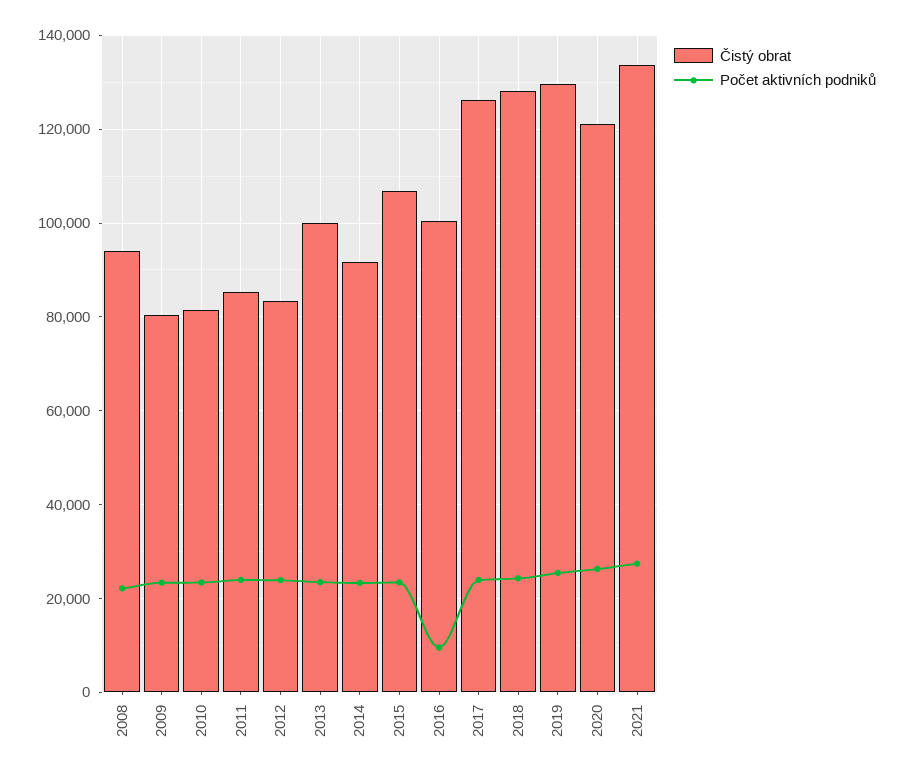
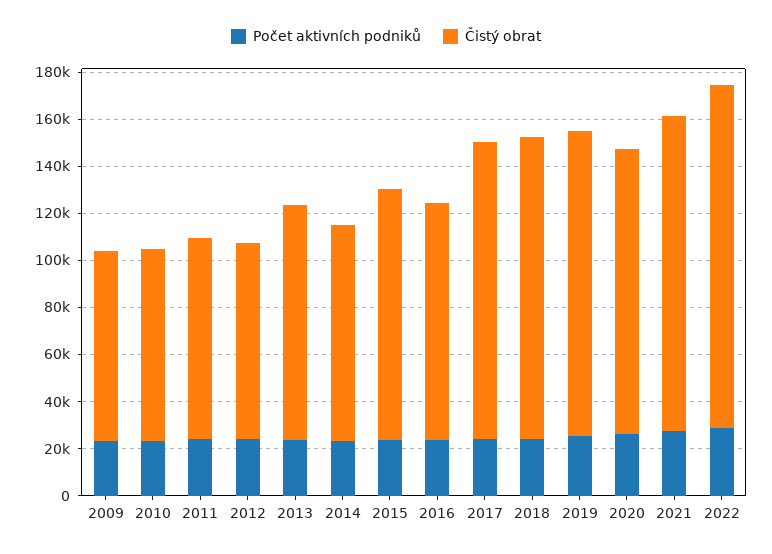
Čistý obrat, 2008: 94000 -> none
Počet aktivních podniků, 2008: 22000 -> none
Počet aktivních podniků, 2016: 10000 -> 25000
Počet aktivních podniků, 2022: none -> 30000
Čistý obrat, 2022: none -> 145000

